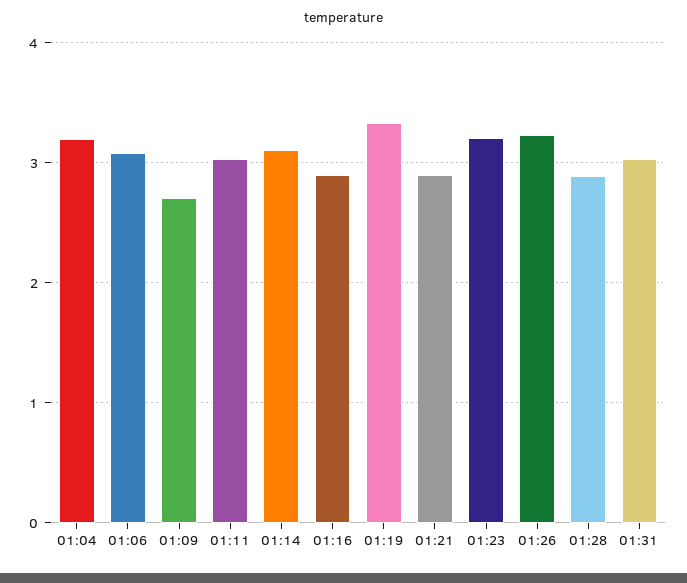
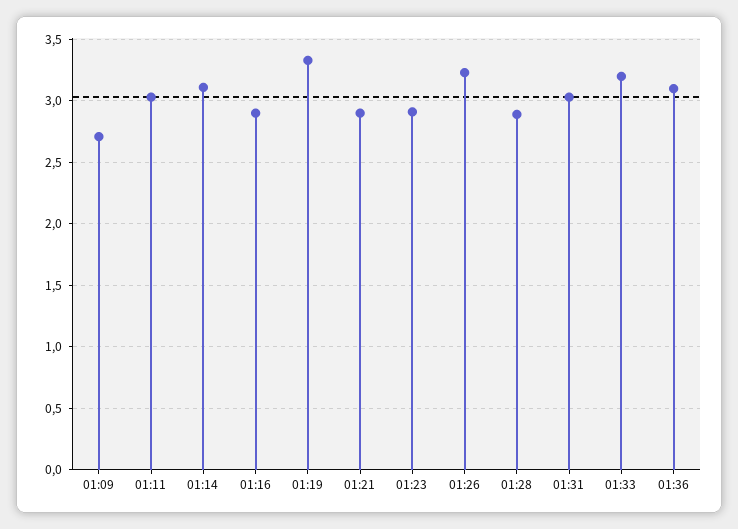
01:04: 3.2 -> none
01:06: 3.1 -> none
01:23: 3.2 -> 2.9
01:33: none -> 3.2
01:36: none -> 3.1

